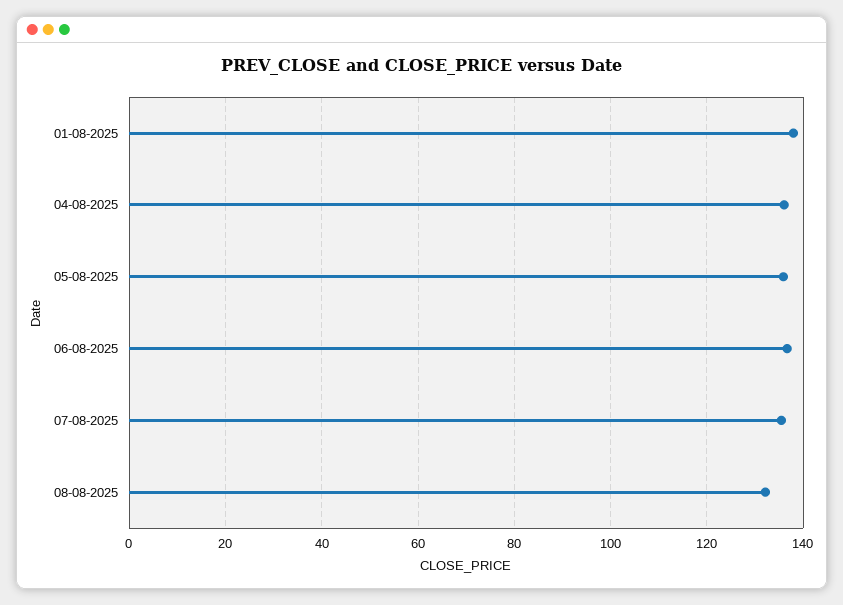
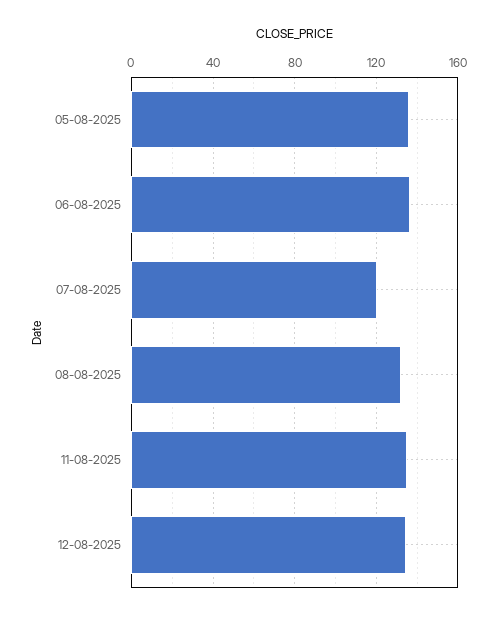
01-08-2025: 138 -> none
04-08-2025: 136 -> none
07-08-2025: 136 -> 120
11-08-2025: none -> 135
12-08-2025: none -> 135

